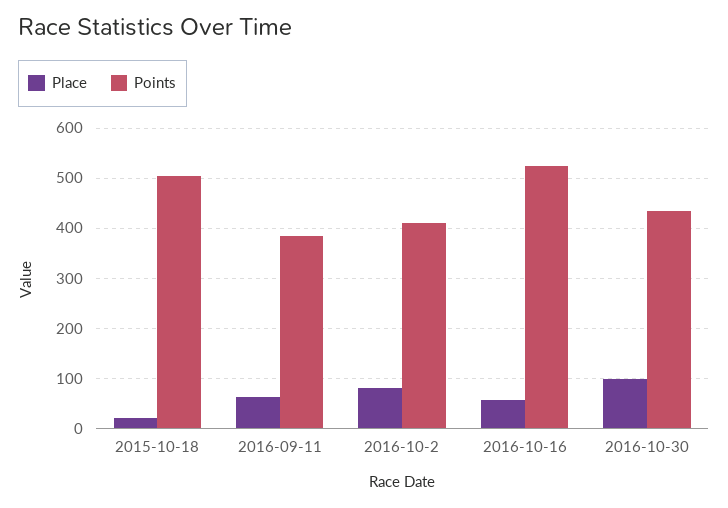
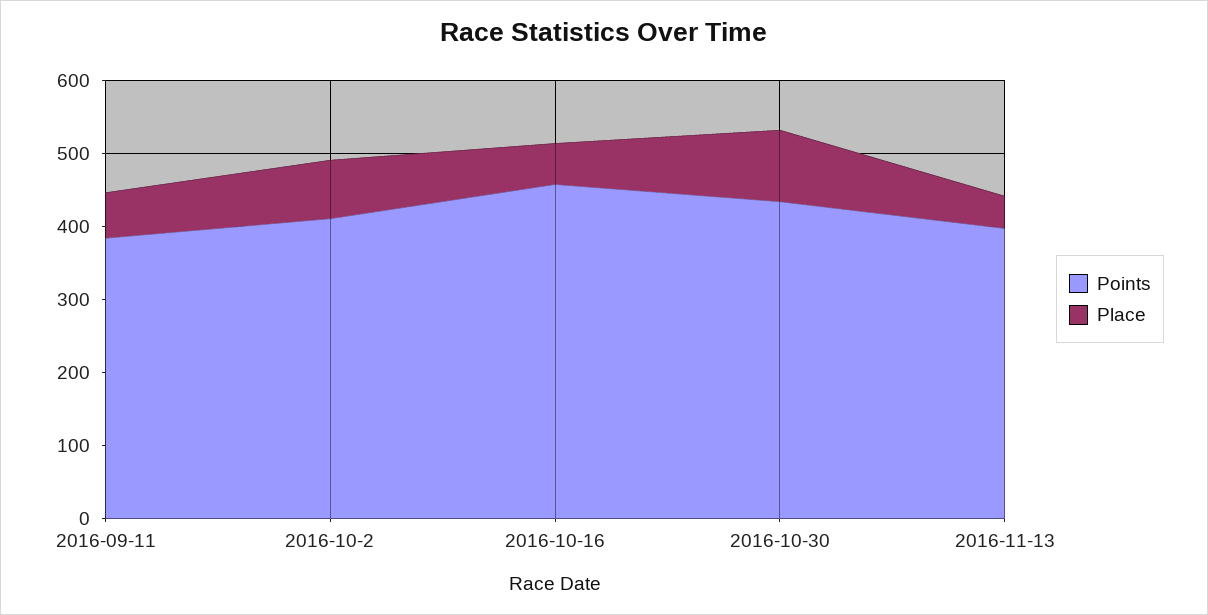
Place, 2015-10-18: 20 -> none
Points, 2015-10-18: 500 -> none
Points, 2016-10-16: 520 -> 460
Points, 2016-11-13: none -> 400
Place, 2016-11-13: none -> 40

